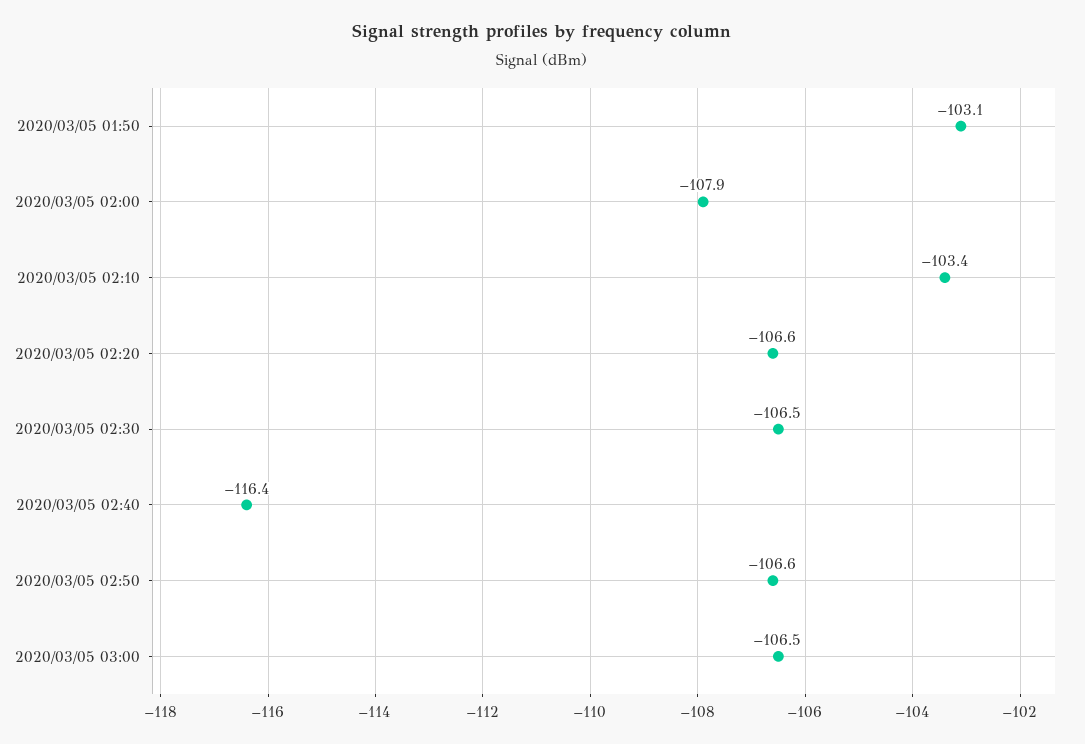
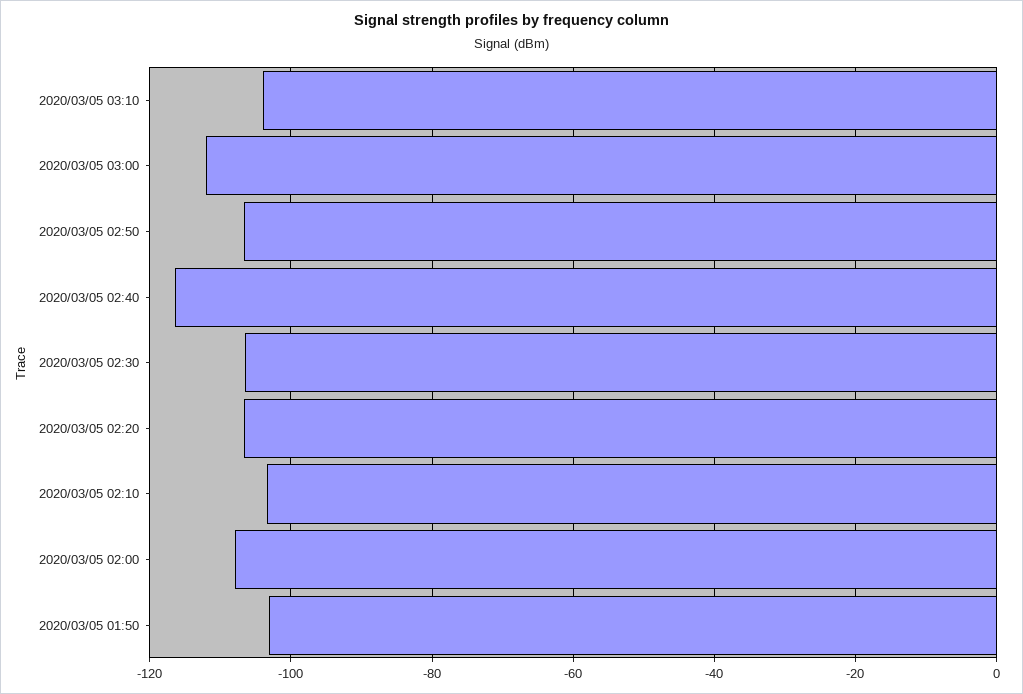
2020/03/05 03:00: -106.5 -> -112
2020/03/05 03:10: none -> -104

